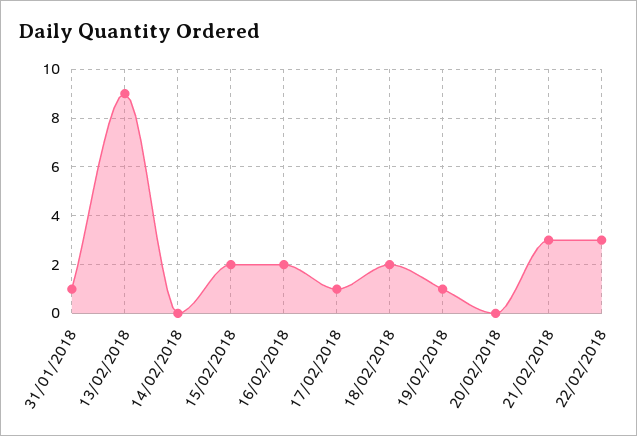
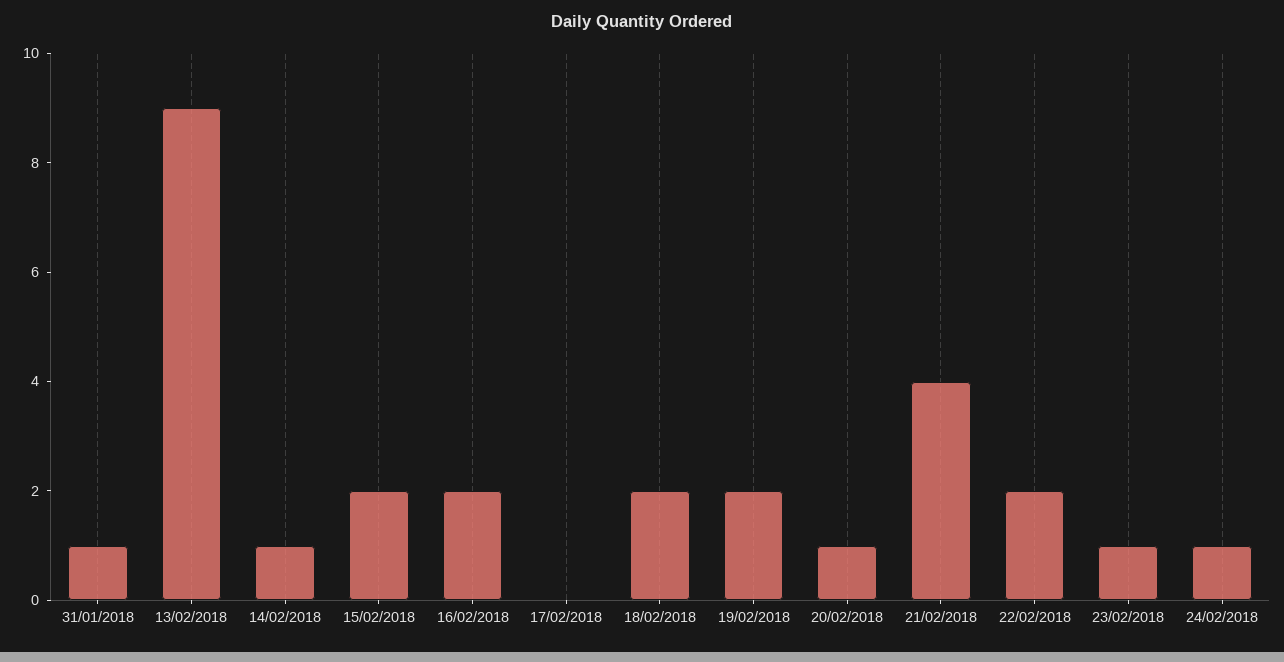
14/02/2018: 0 -> 1
17/02/2018: 1 -> 0
19/02/2018: 1 -> 2
20/02/2018: 0 -> 1
21/02/2018: 3 -> 4
22/02/2018: 3 -> 2
23/02/2018: none -> 1
24/02/2018: none -> 1

